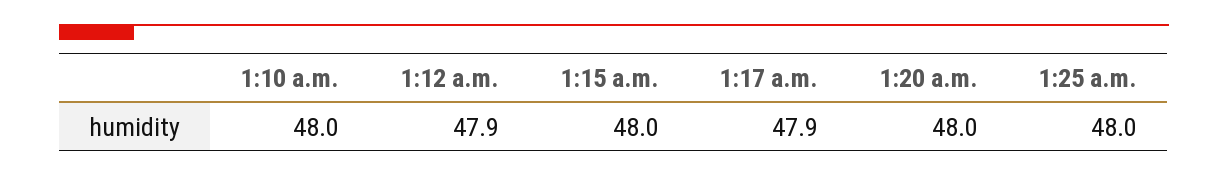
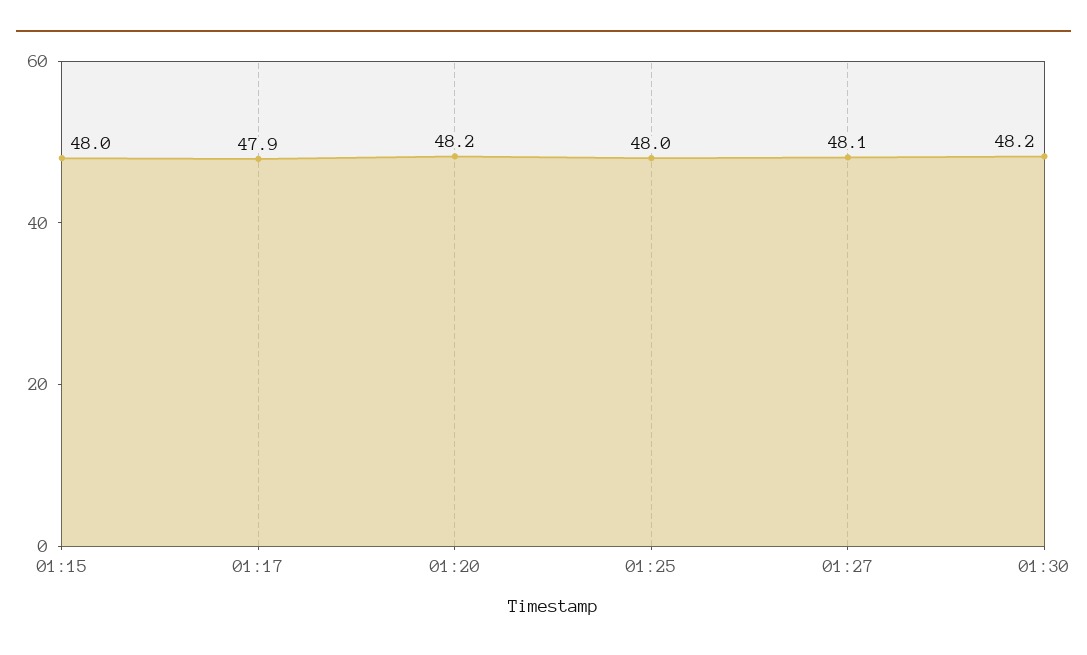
1:10 a.m.: 48 -> none
1:12 a.m.: 47.9 -> none
1:20 a.m.: 48 -> 48.2
01:27: none -> 48.1
01:30: none -> 48.2

